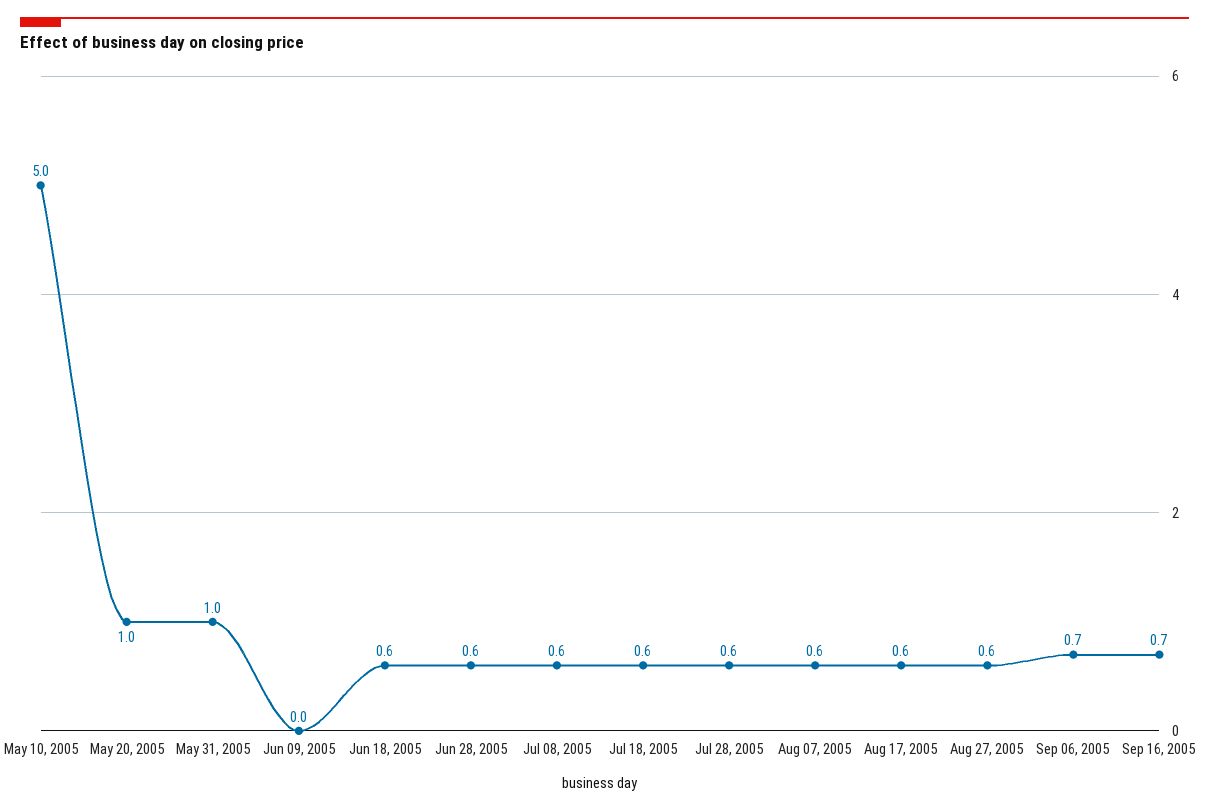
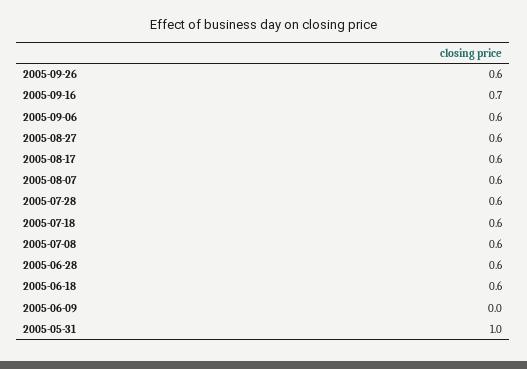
May 10, 2005: 5 -> none
May 20, 2005: 1 -> none
Sep 06, 2005: 0.7 -> 0.6
2005-09-26: none -> 0.6

